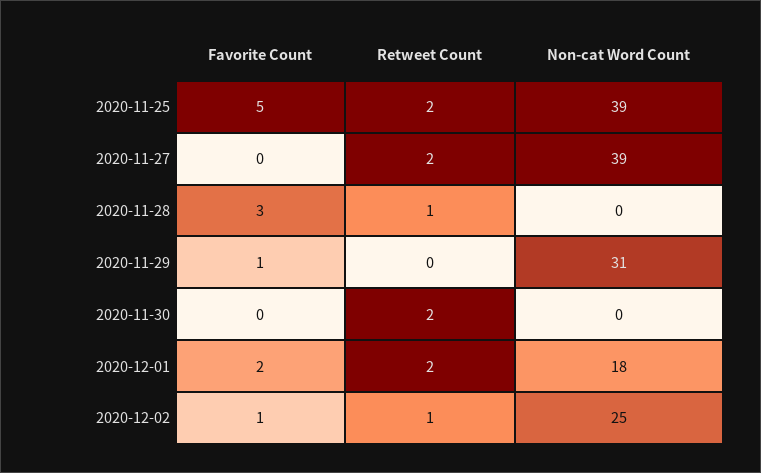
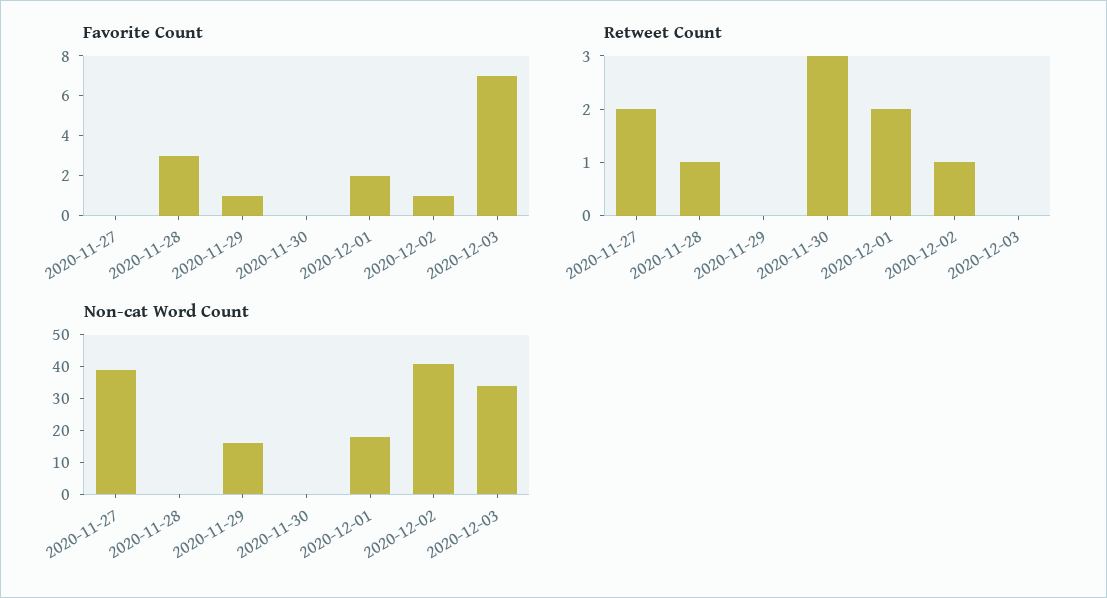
Favorite Count, 2020-11-25: 5 -> none
Retweet Count, 2020-11-25: 2 -> none
Non-cat Word Count, 2020-11-25: 39 -> none
Non-cat Word Count, 2020-11-29: 31 -> 15
Retweet Count, 2020-11-30: 2 -> 3
Non-cat Word Count, 2020-12-02: 25 -> 40
Favorite Count, 2020-12-03: none -> 7
Retweet Count, 2020-12-03: none -> 0
Non-cat Word Count, 2020-12-03: none -> 35

